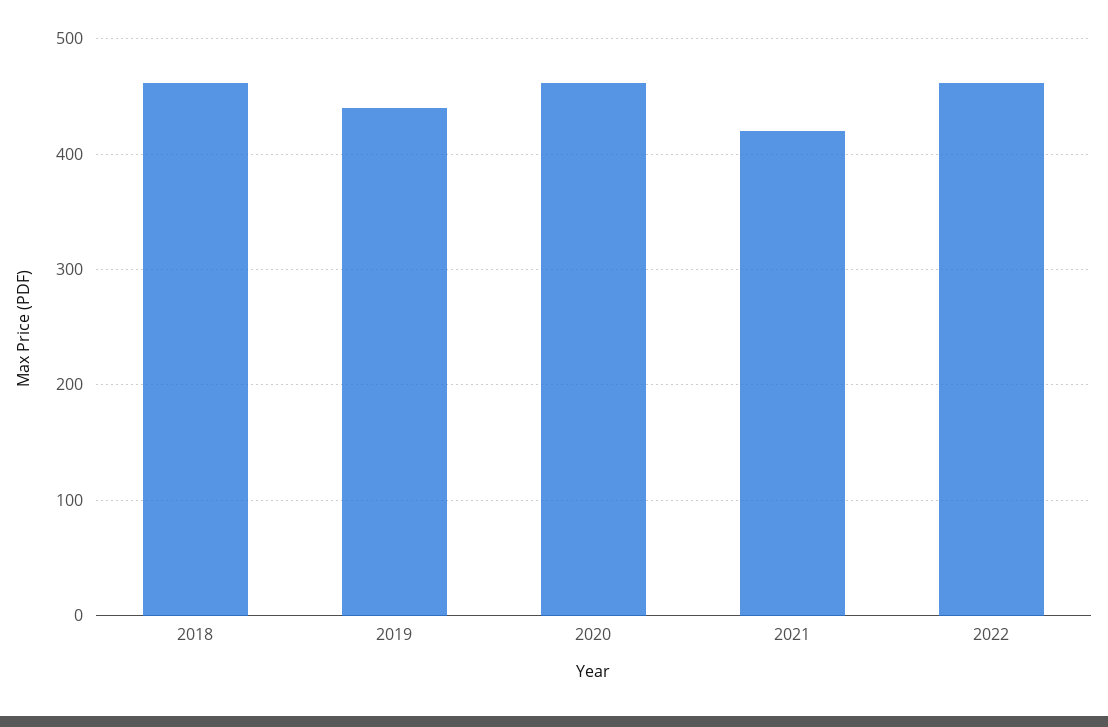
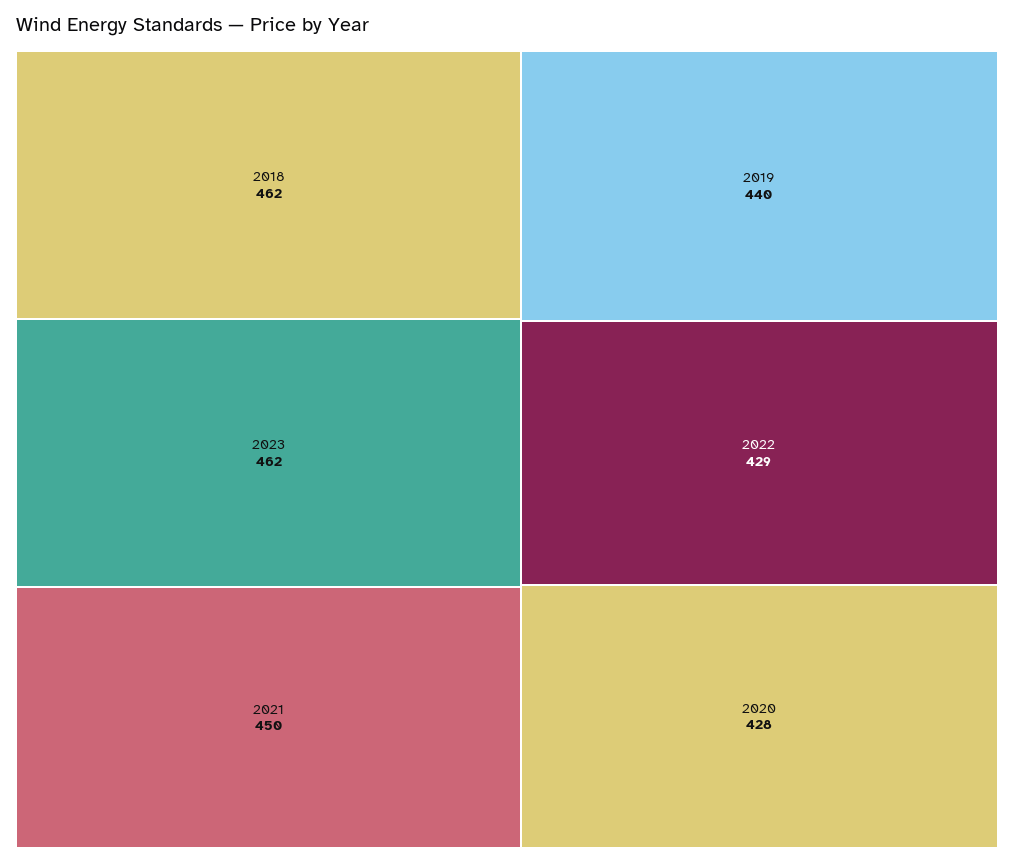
2020: 460 -> 428
2021: 420 -> 450
2022: 460 -> 429
2023: none -> 462

